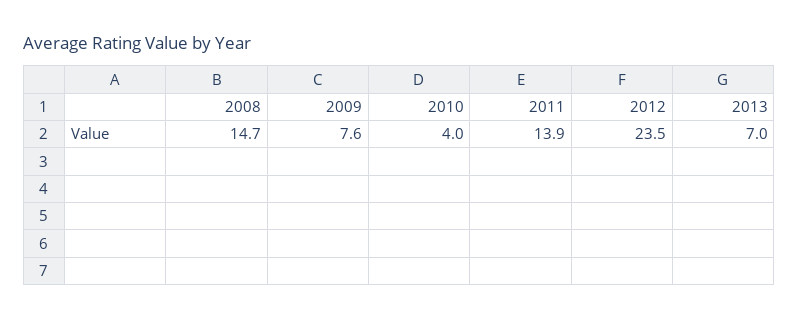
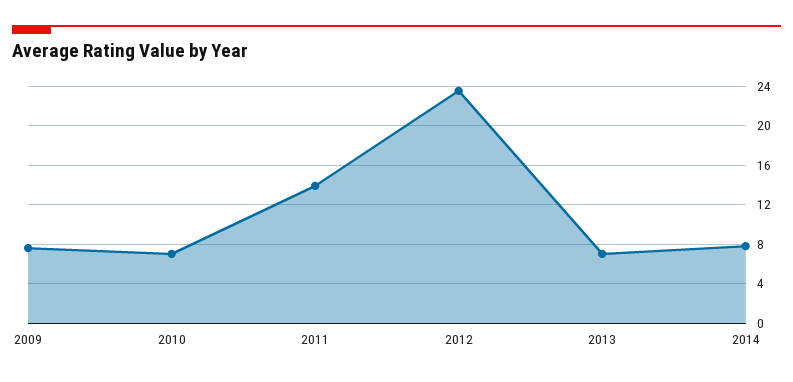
2008: 14.7 -> none
2010: 4 -> 7
2014: none -> 8

